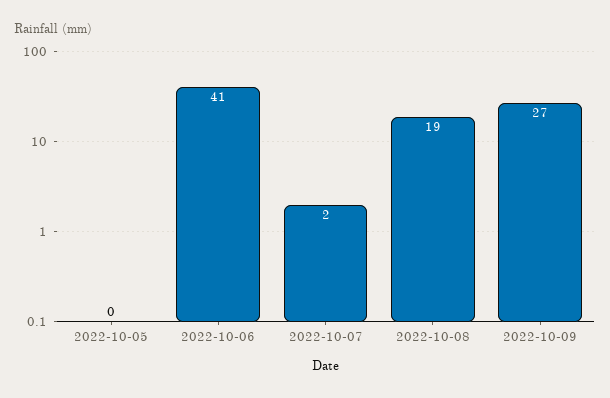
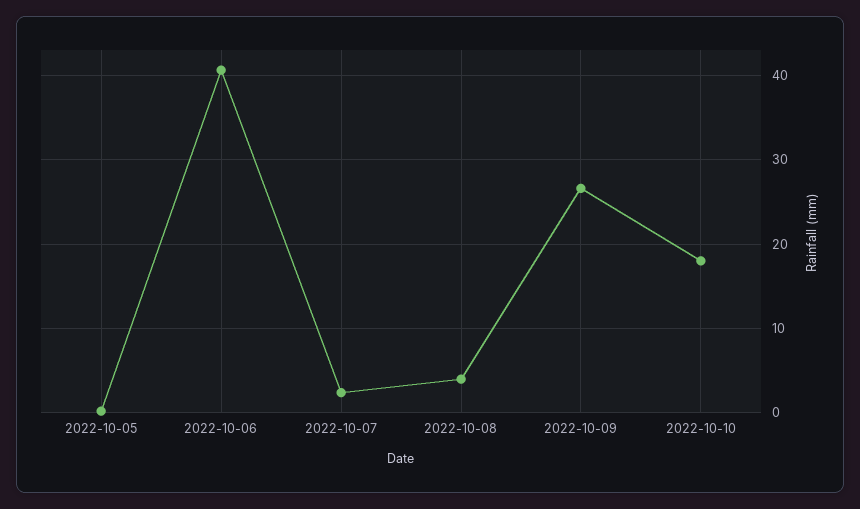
2022-10-08: 19 -> 4
2022-10-10: none -> 18

